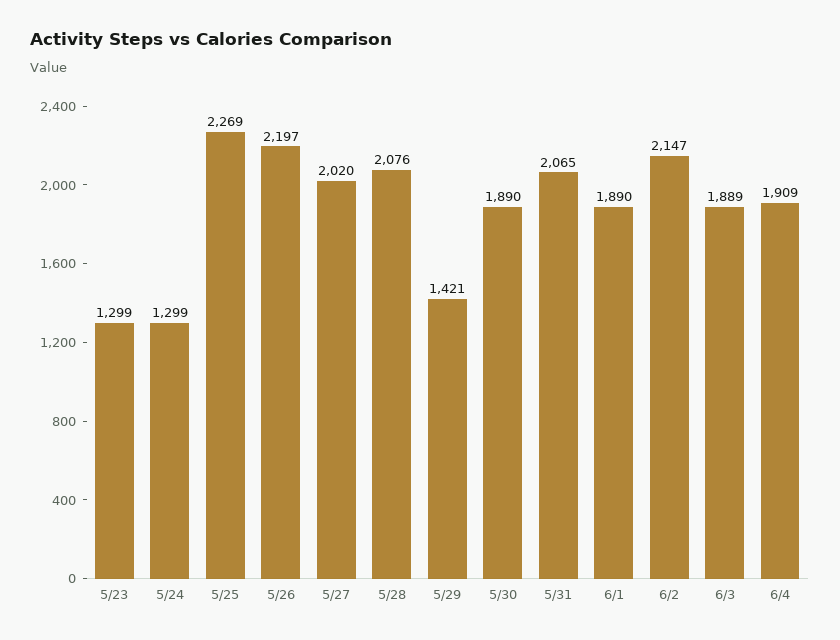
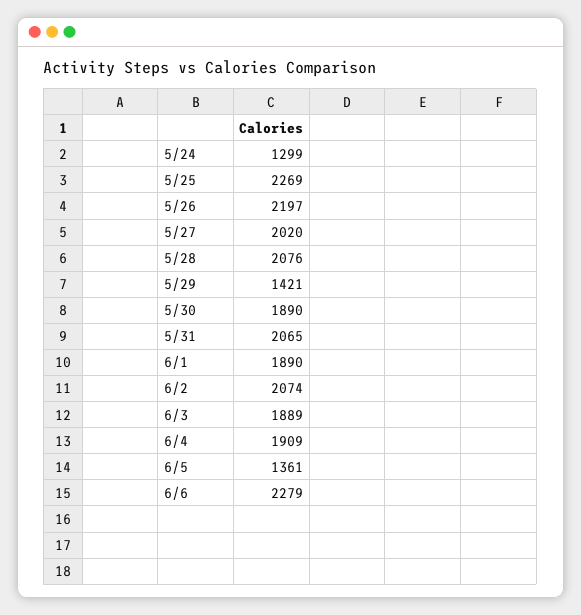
5/23: 1299 -> none
6/2: 2147 -> 2074
6/5: none -> 1361
6/6: none -> 2279

